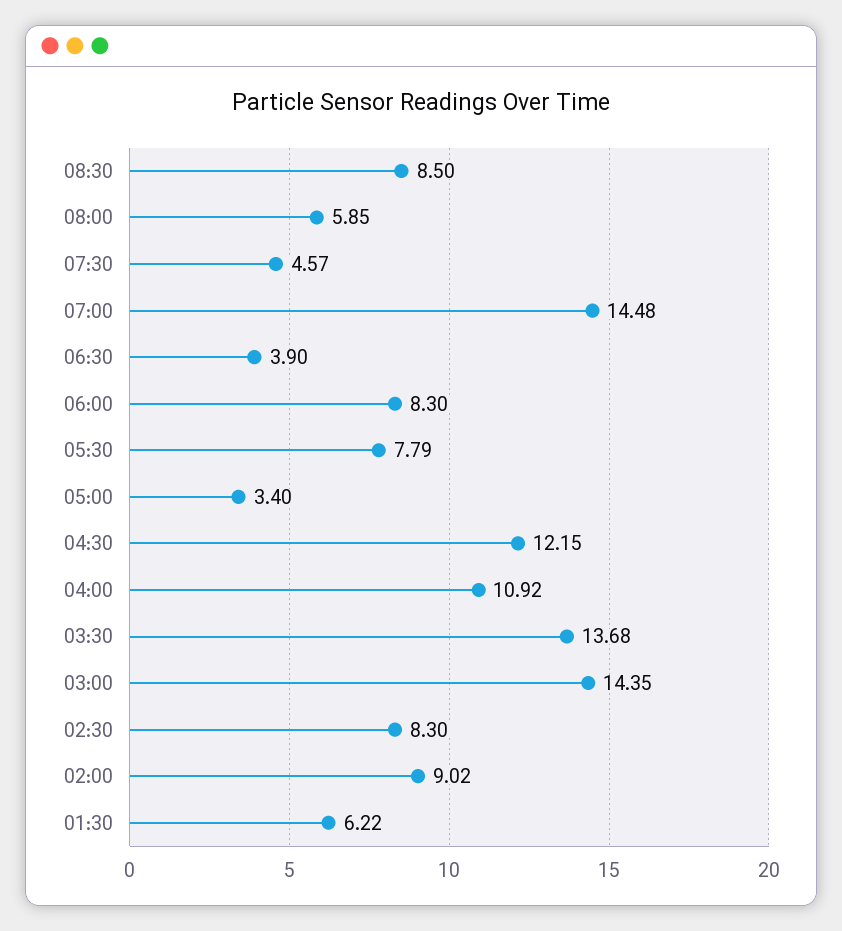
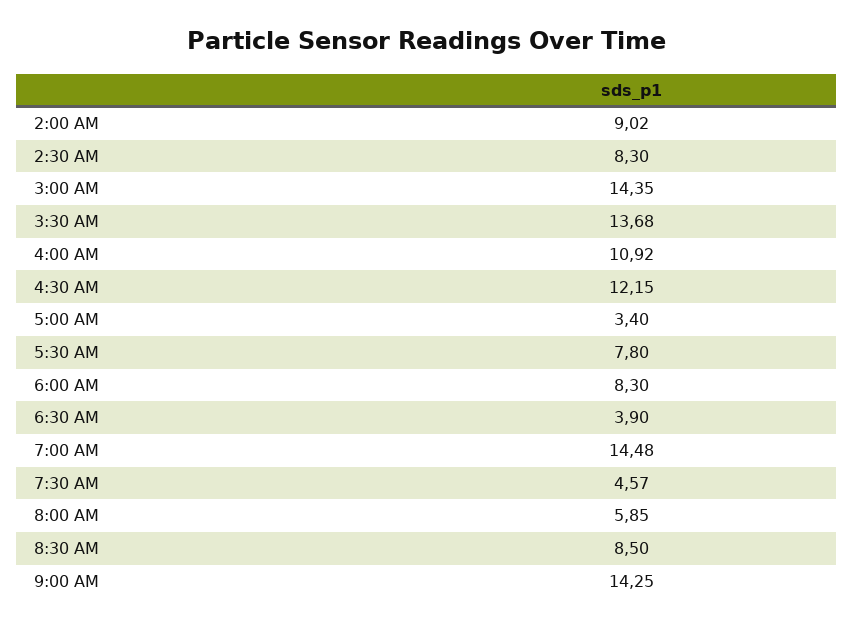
05:30: 7.79 -> 7.8
01:30: 6.22 -> none
9:00 AM: none -> 14.25

